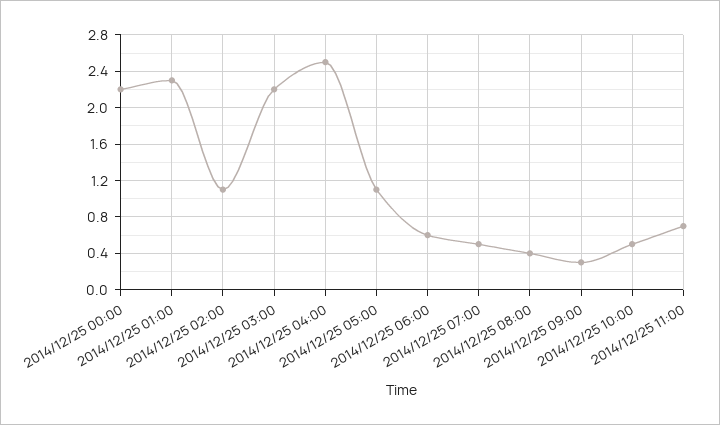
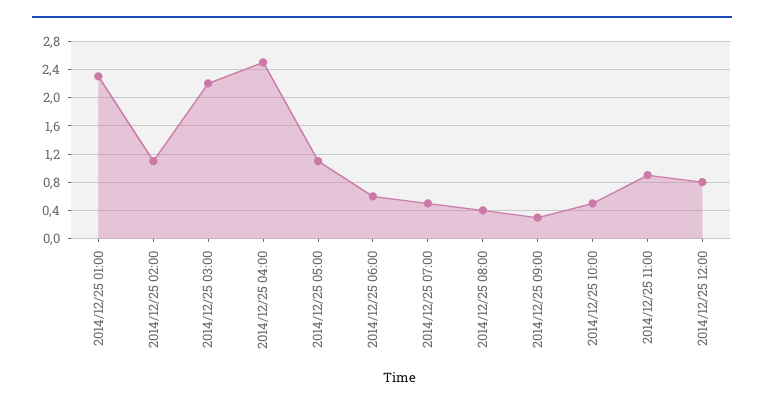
2014/12/25 00:00: 2.2 -> none
2014/12/25 11:00: 0.7 -> 0.9
2014/12/25 12:00: none -> 0.8

